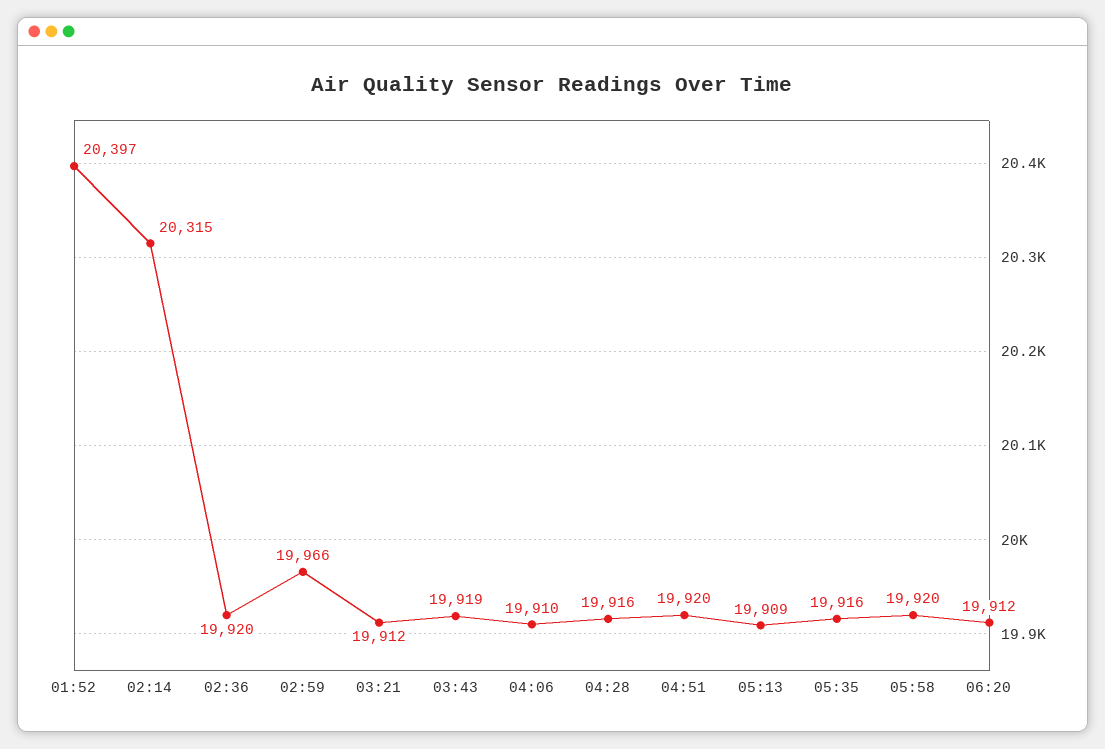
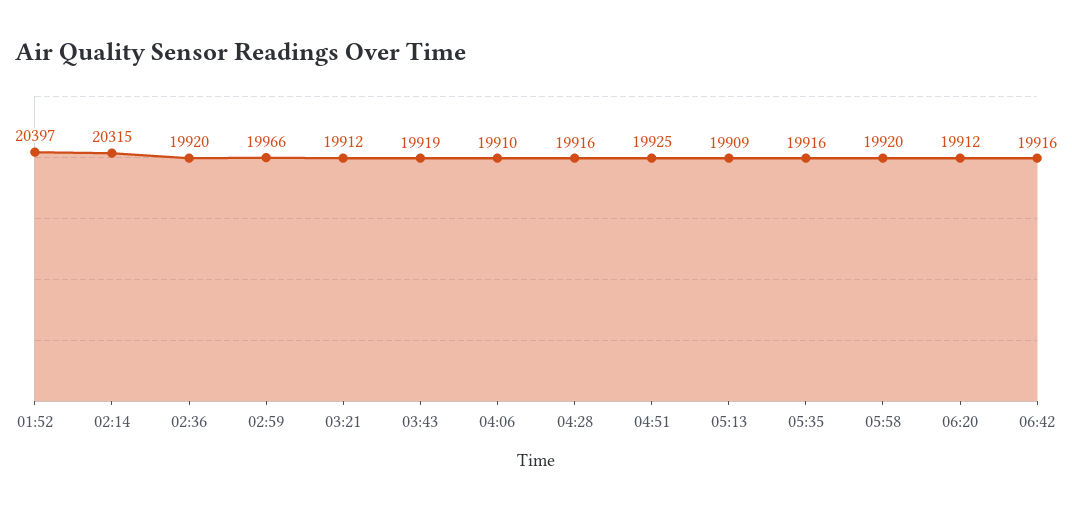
04:51: 19920 -> 19925
06:42: none -> 19916

